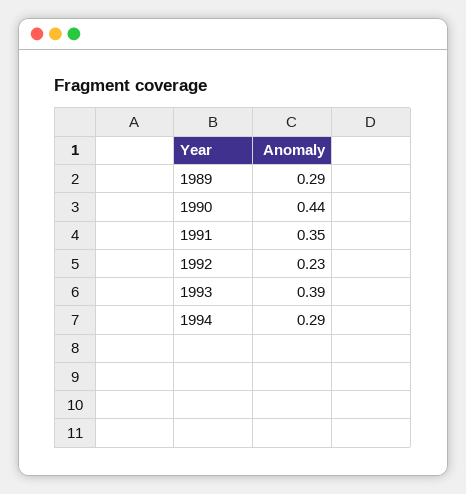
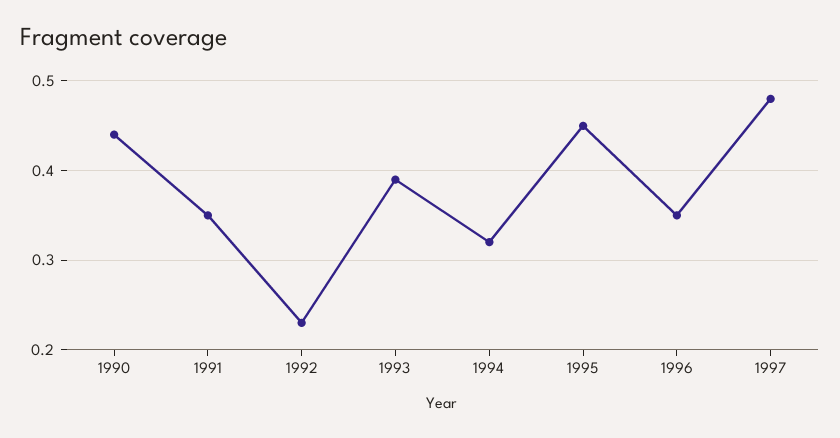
1989: 0.29 -> none
1994: 0.29 -> 0.32
1995: none -> 0.45
1996: none -> 0.35
1997: none -> 0.48

